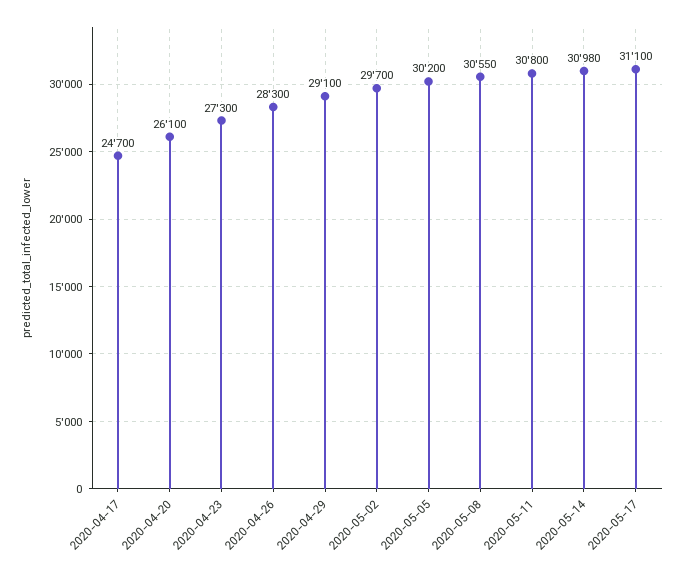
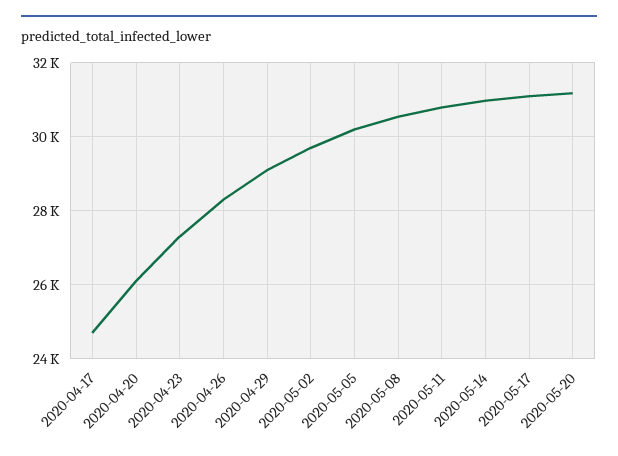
2020-05-20: none -> 31200

